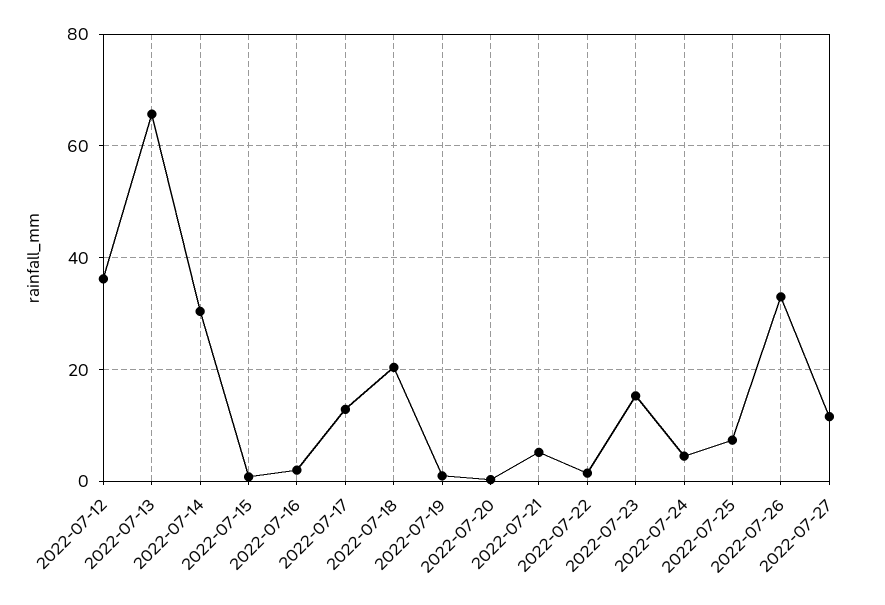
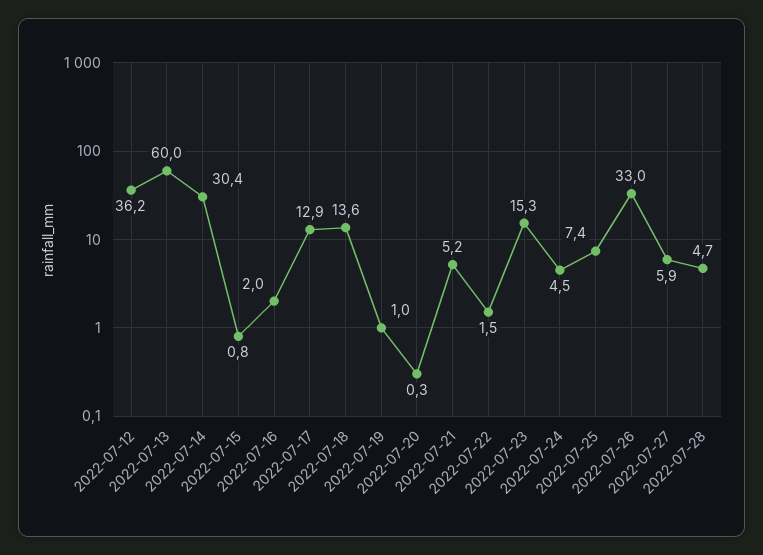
2022-07-13: 66 -> 60
2022-07-18: 20 -> 13.6
2022-07-27: 12 -> 5.9
2022-07-28: none -> 4.7

